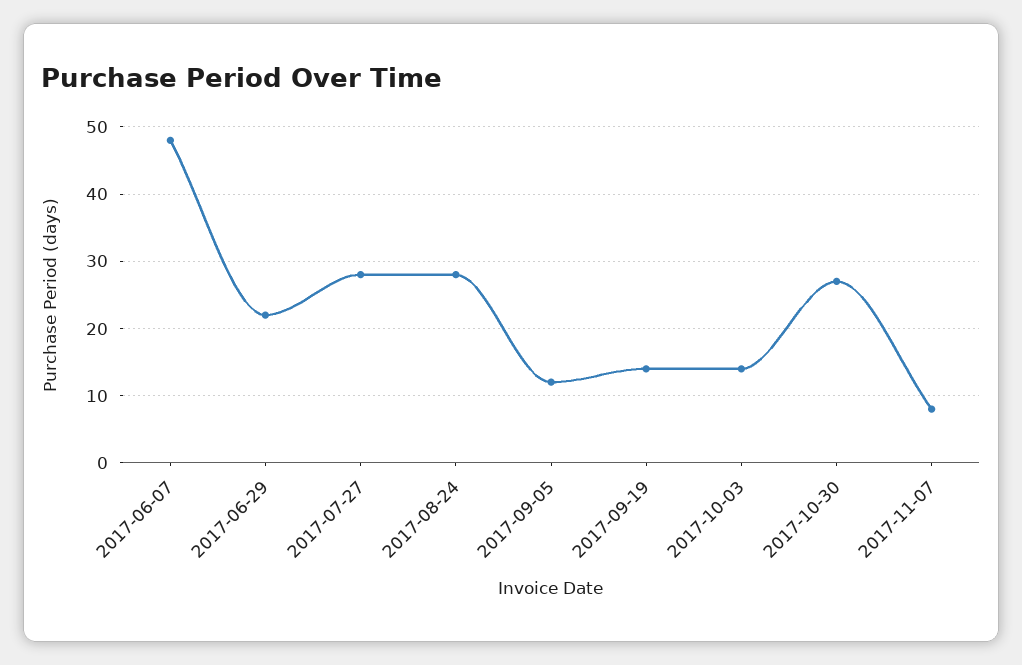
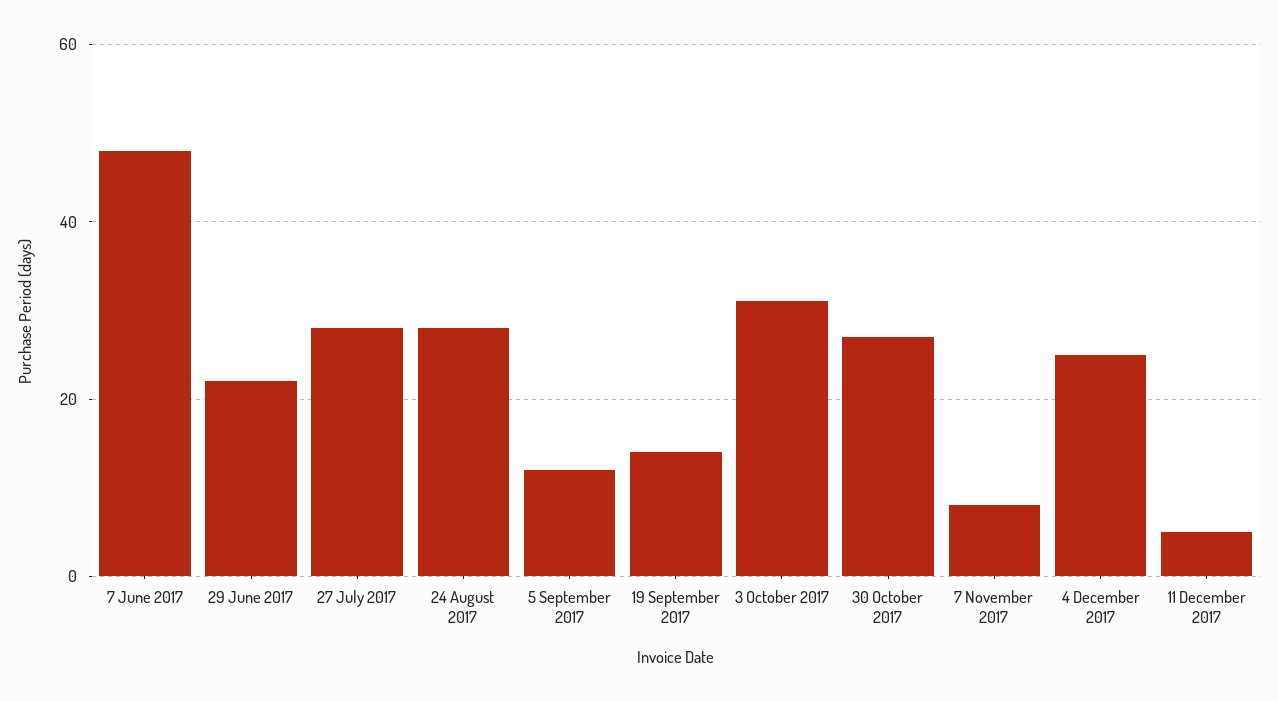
2017-10-03: 14 -> 30
4 December 2017: none -> 25
11 December 2017: none -> 5

